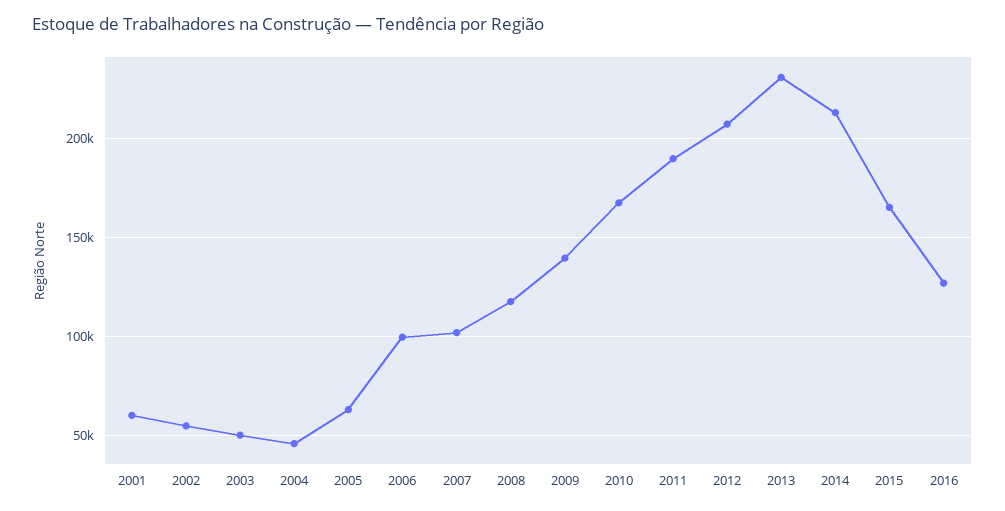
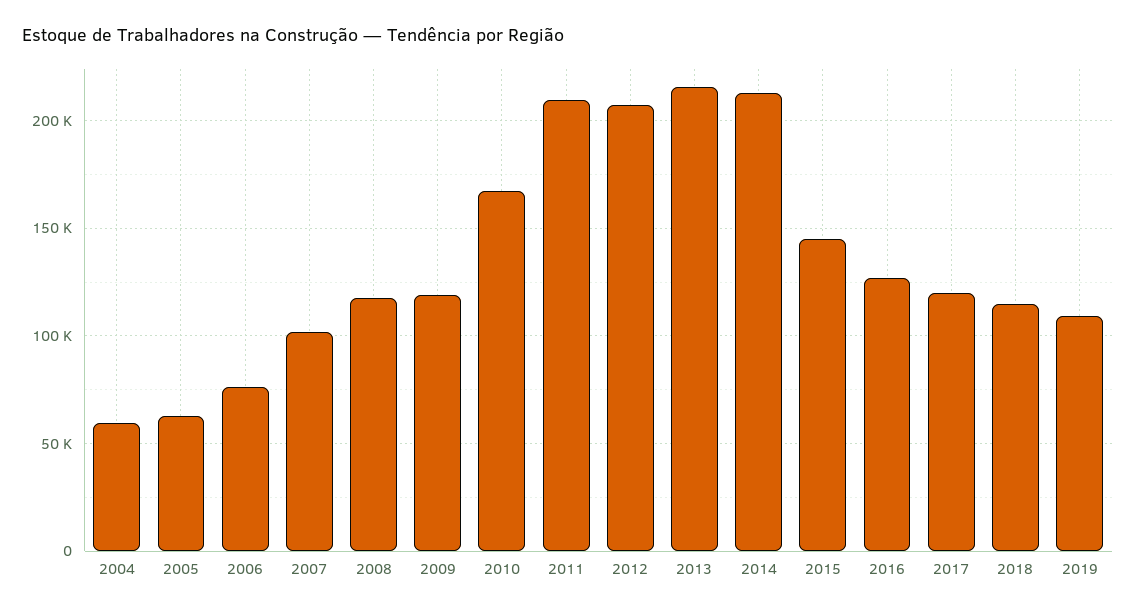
2001: 60000 -> none
2002: 55000 -> none
2003: 50000 -> none
2004: 45000 -> 60000
2006: 100000 -> 75000
2009: 140000 -> 120000
2011: 190000 -> 210000
2013: 230000 -> 215000
2015: 165000 -> 145000
2017: none -> 120000
2018: none -> 115000
2019: none -> 110000

